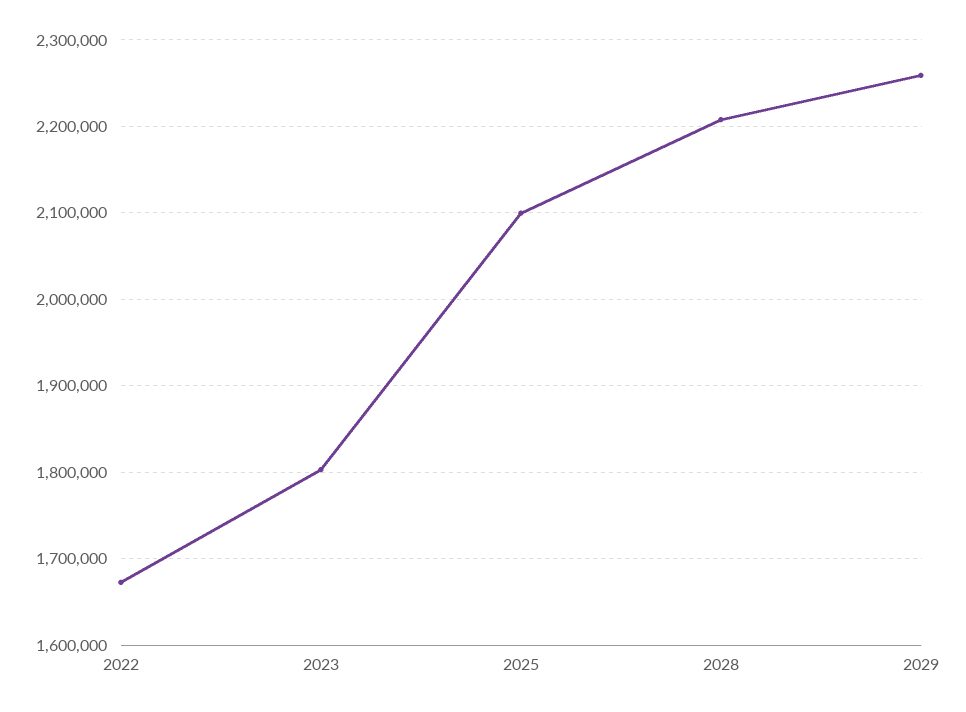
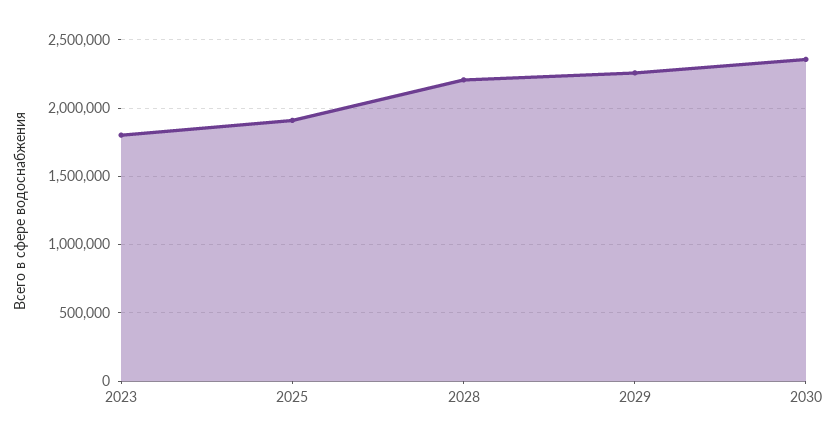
2022: 1670000 -> none
2025: 2100000 -> 1900000
2030: none -> 2350000

